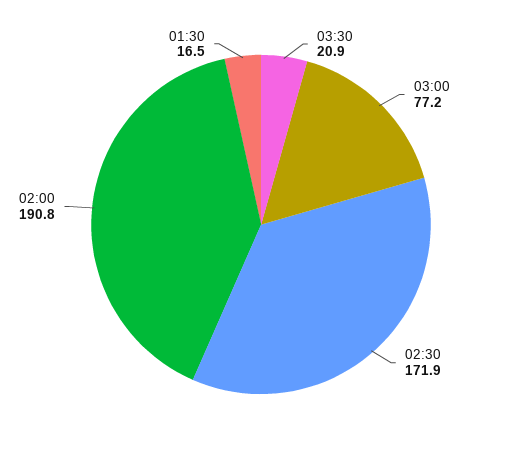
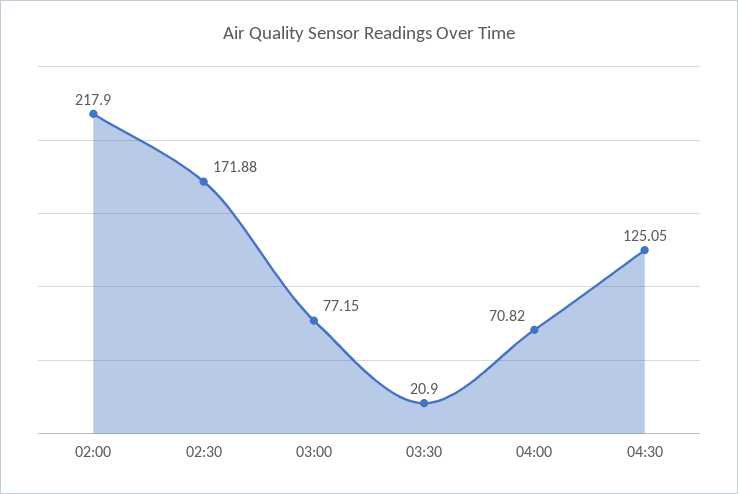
02:00: 190.8 -> 217.9
01:30: 16.5 -> none
04:00: none -> 70.82
04:30: none -> 125.05

